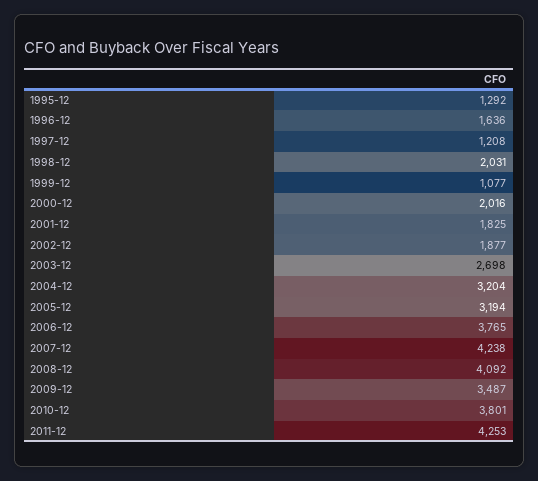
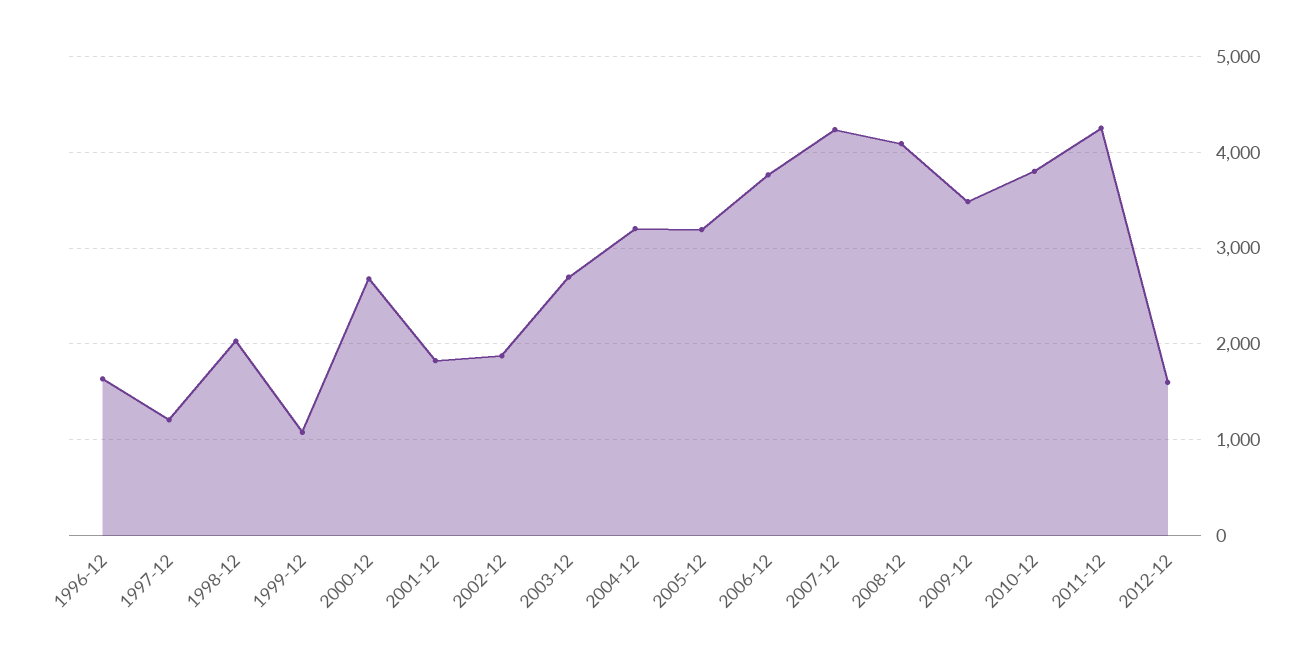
1995-12: 1292 -> none
2000-12: 2016 -> 2700
2012-12: none -> 1600

